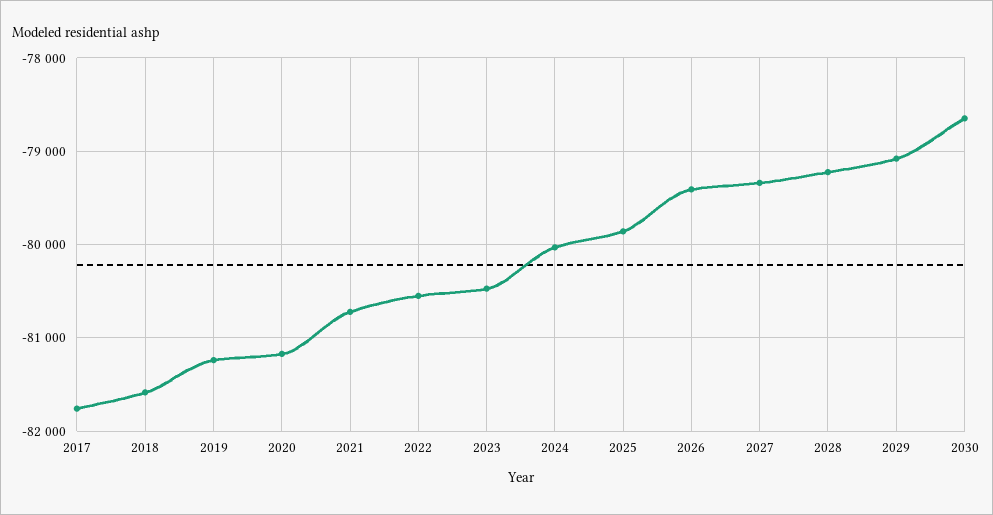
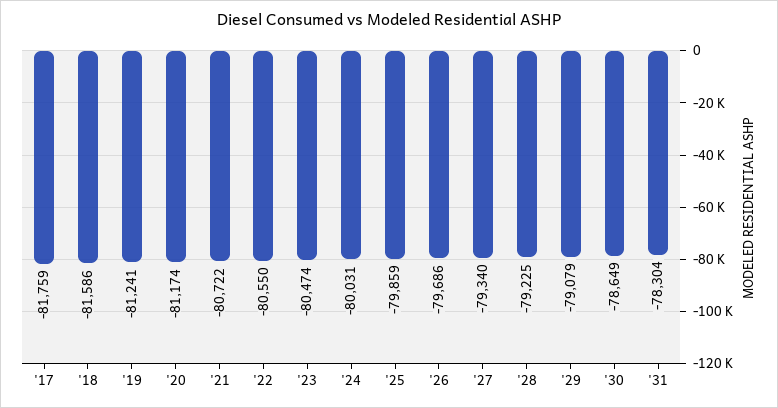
2026: -79400 -> -79686
'31: none -> -78304

